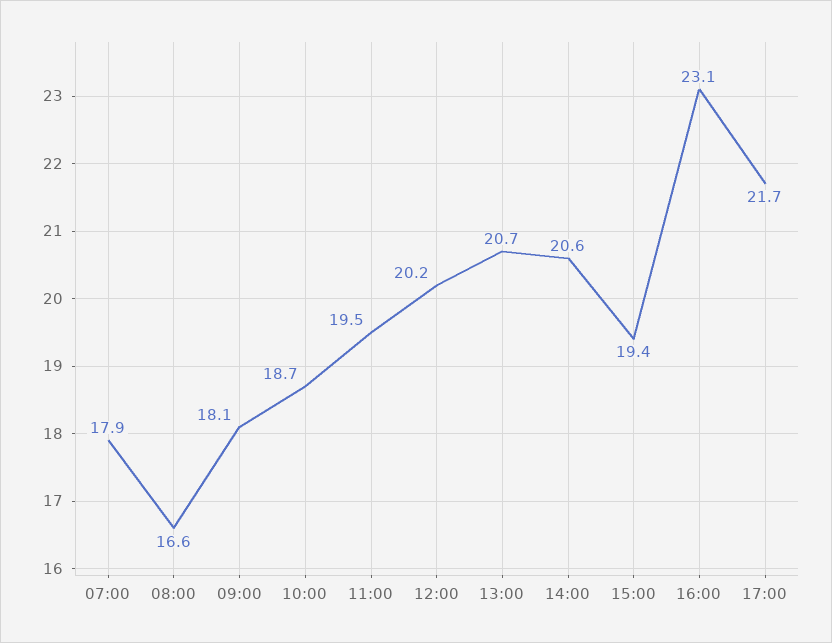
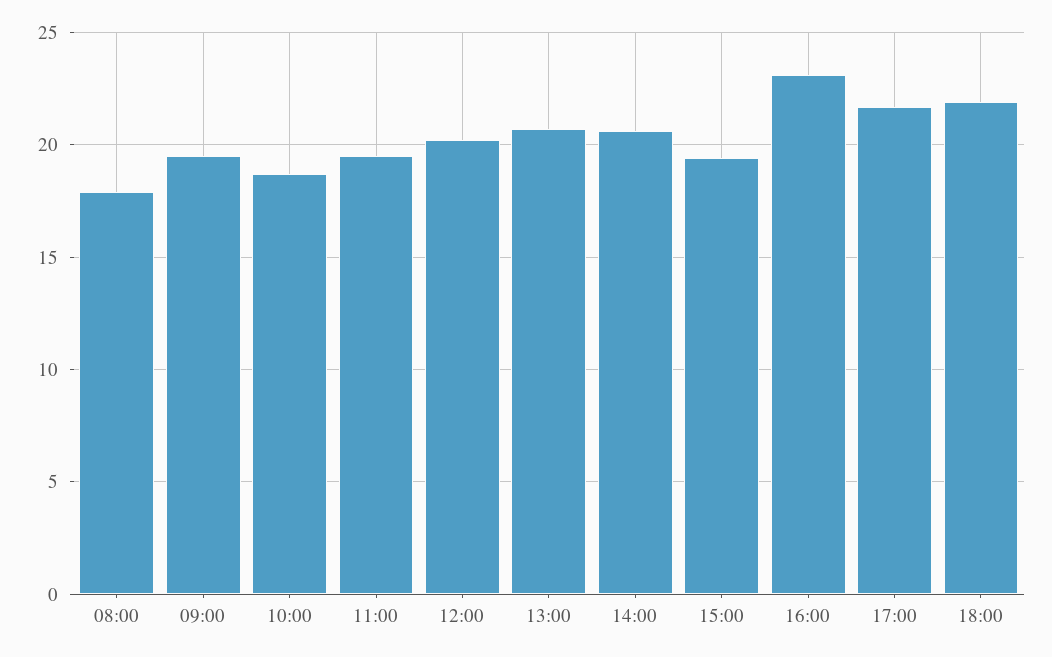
07:00: 17.9 -> none
08:00: 16.6 -> 18
09:00: 18.1 -> 19.5
18:00: none -> 22

